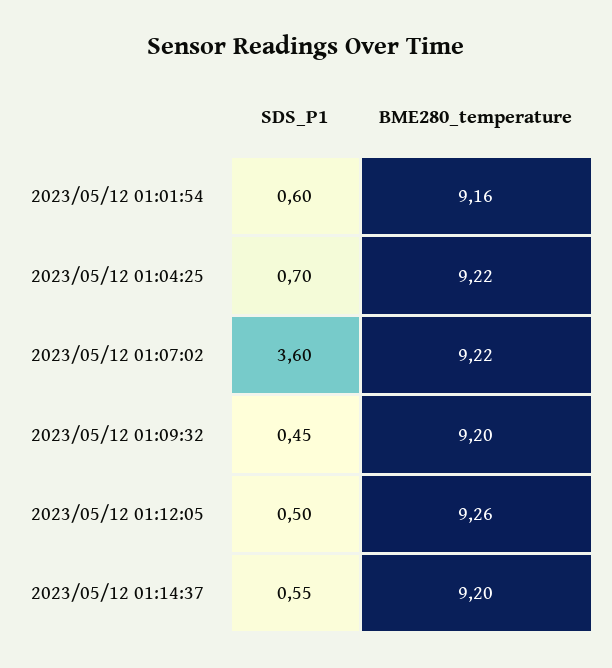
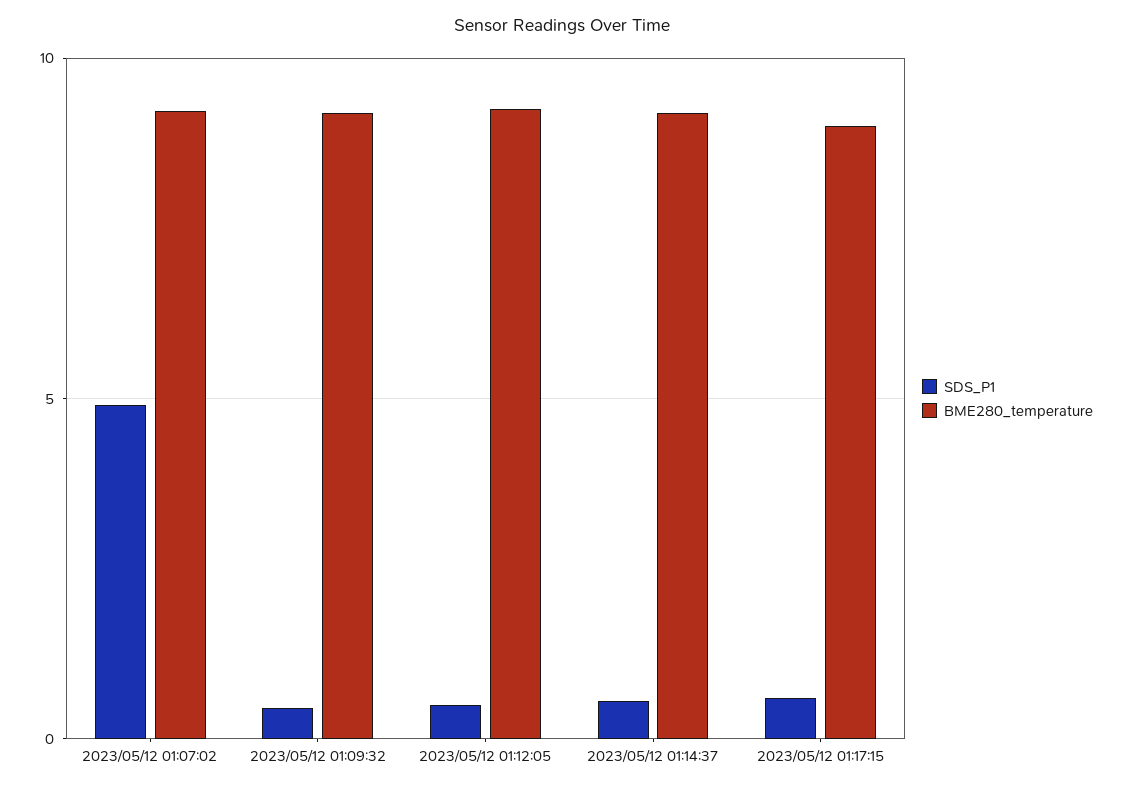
SDS_P1, 2023/05/12 01:01:54: 0.6 -> none
BME280_temperature, 2023/05/12 01:01:54: 9.16 -> none
SDS_P1, 2023/05/12 01:04:25: 0.7 -> none
BME280_temperature, 2023/05/12 01:04:25: 9.22 -> none
SDS_P1, 2023/05/12 01:07:02: 3.6 -> 5
SDS_P1, 2023/05/12 01:17:15: none -> 0.5
BME280_temperature, 2023/05/12 01:17:15: none -> 9

